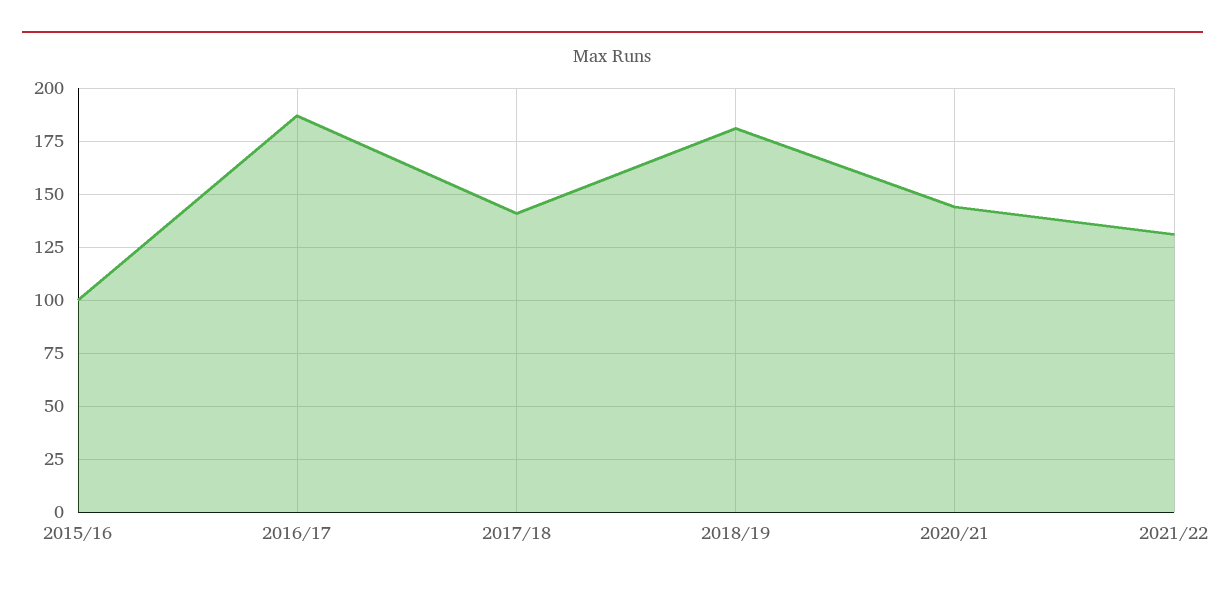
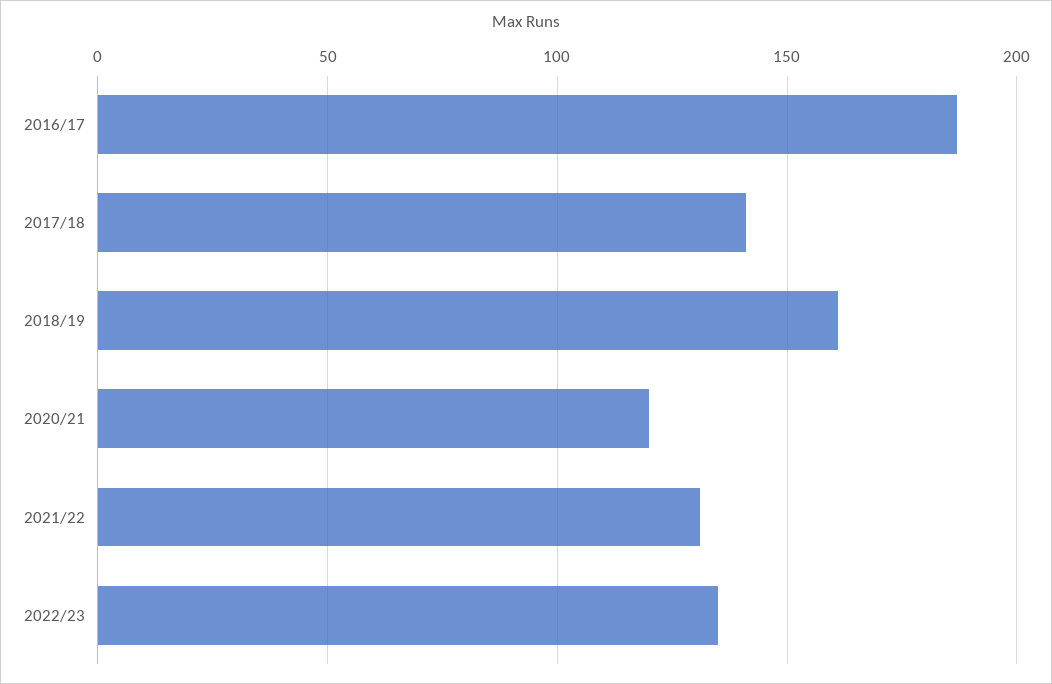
2015/16: 100 -> none
2018/19: 180 -> 160
2020/21: 145 -> 120
2022/23: none -> 135

